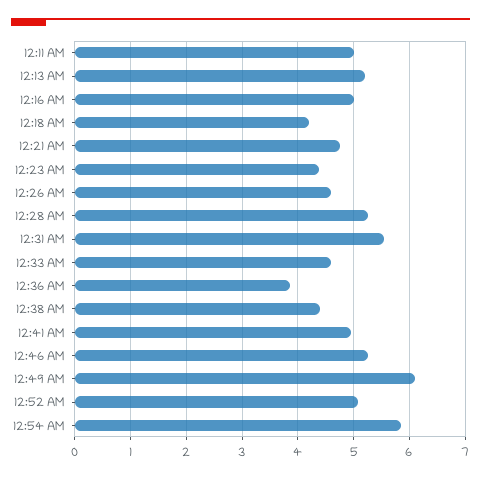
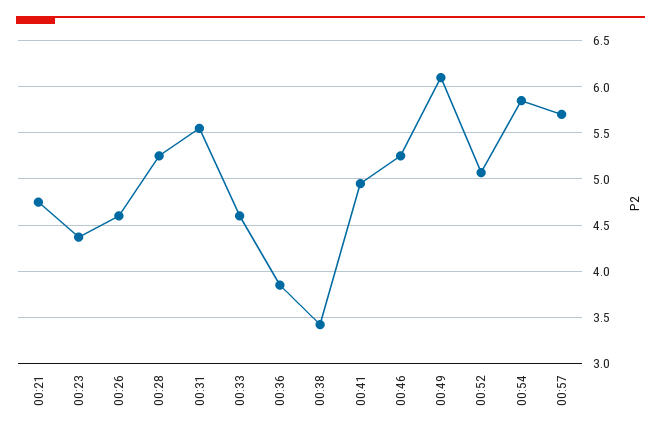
12:11 AM: 5 -> none
12:13 AM: 5.2 -> none
12:16 AM: 5 -> none
12:18 AM: 4.2 -> none
12:38 AM: 4.4 -> 3.4
00:57: none -> 5.7

